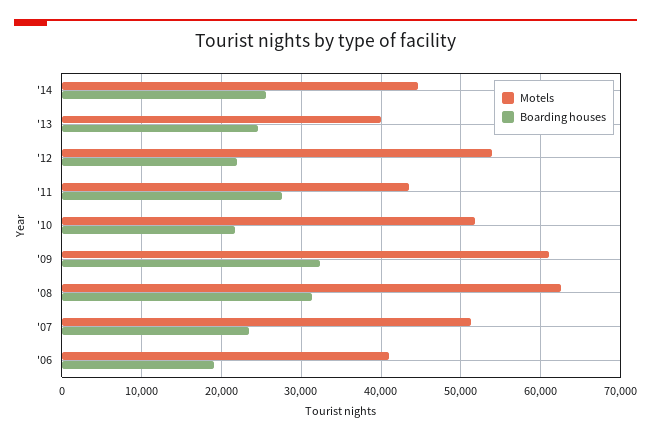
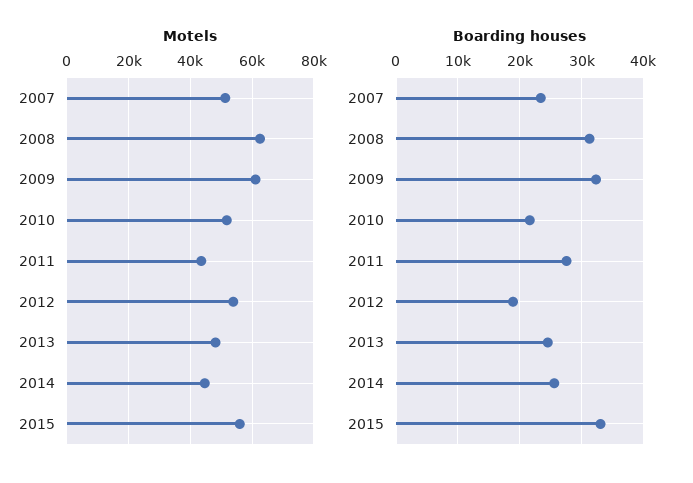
Motels, '13: 40000 -> 48000
Boarding houses, '12: 22000 -> 19000
Motels, '06: 41000 -> none
Boarding houses, '06: 19000 -> none
Motels, 2015: none -> 56000
Boarding houses, 2015: none -> 33000

